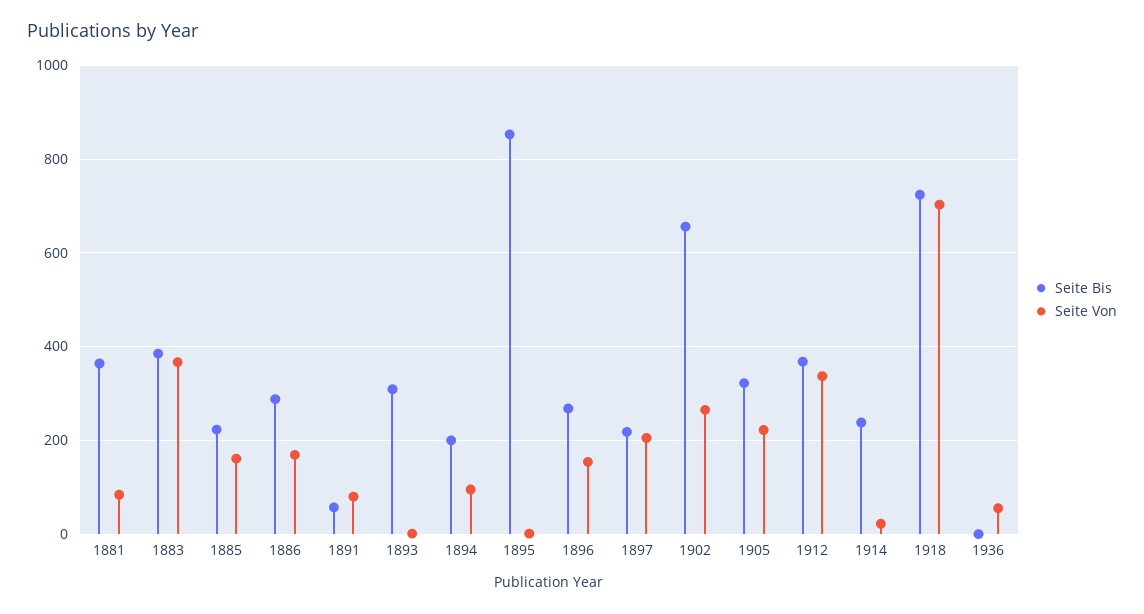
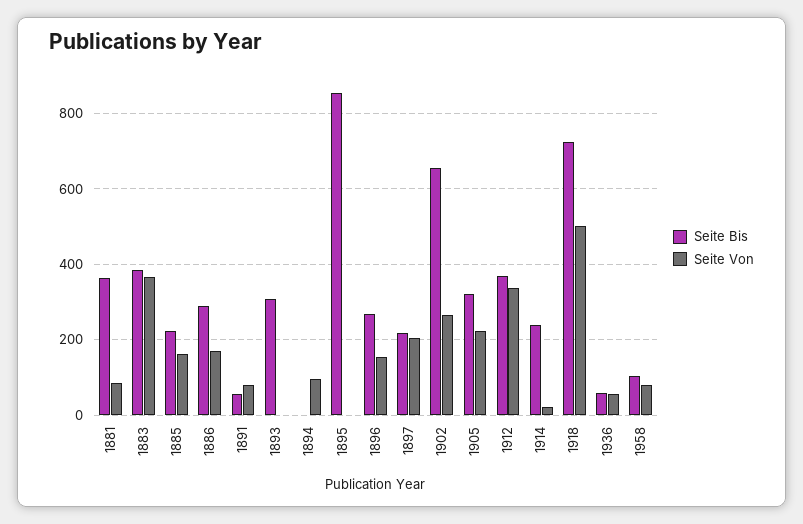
Seite Bis, 1894: 200 -> 0
Seite Von, 1918: 700 -> 500
Seite Bis, 1936: 0 -> 60
Seite Bis, 1958: none -> 100
Seite Von, 1958: none -> 80

